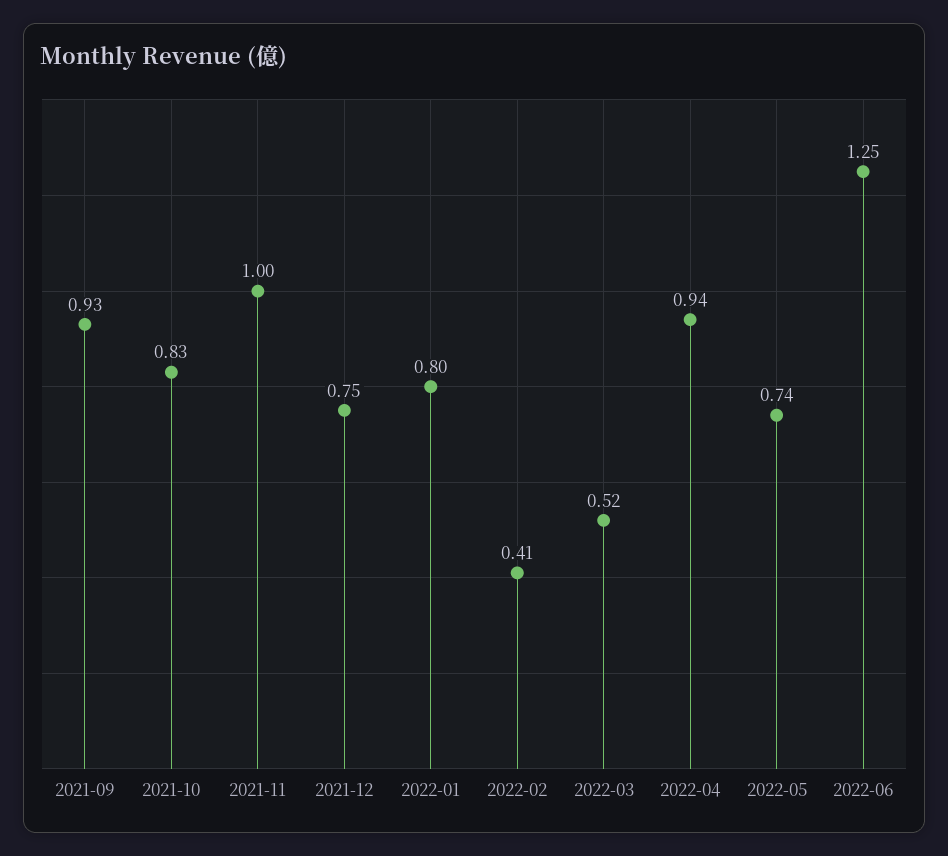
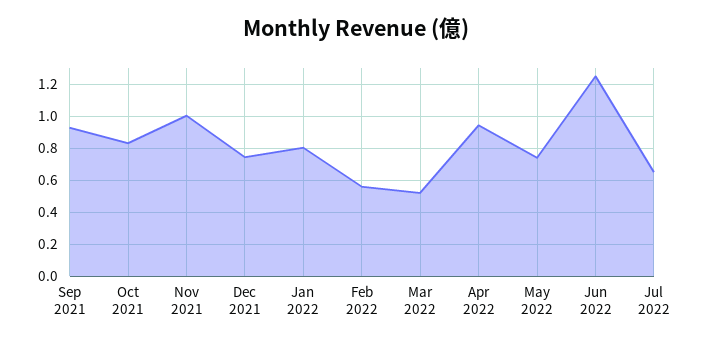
2022-02: 0.41 -> 0.55
Jul 2022: none -> 0.65

